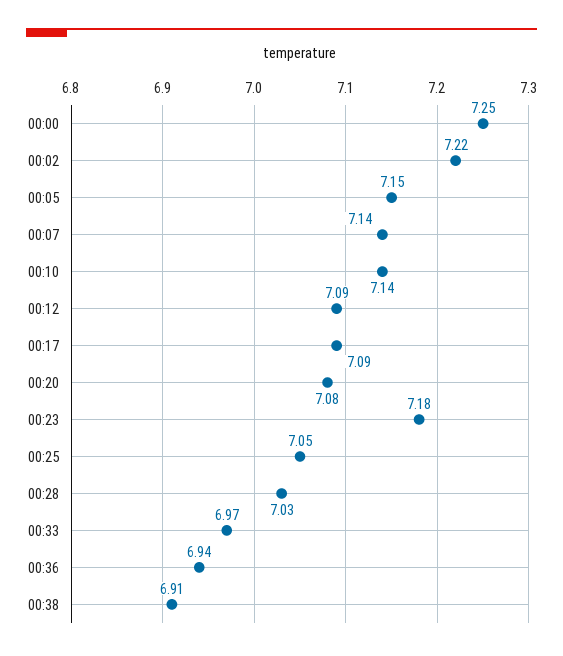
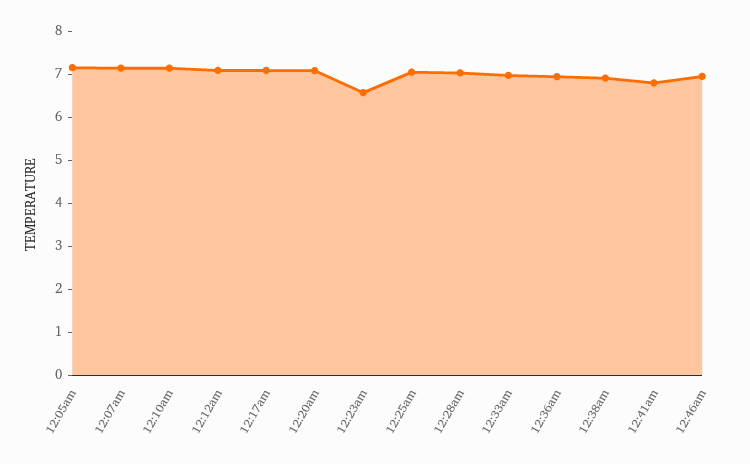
00:00: 7.25 -> none
00:02: 7.22 -> none
00:23: 7.18 -> 6.6
12:41am: none -> 6.8
12:46am: none -> 7

